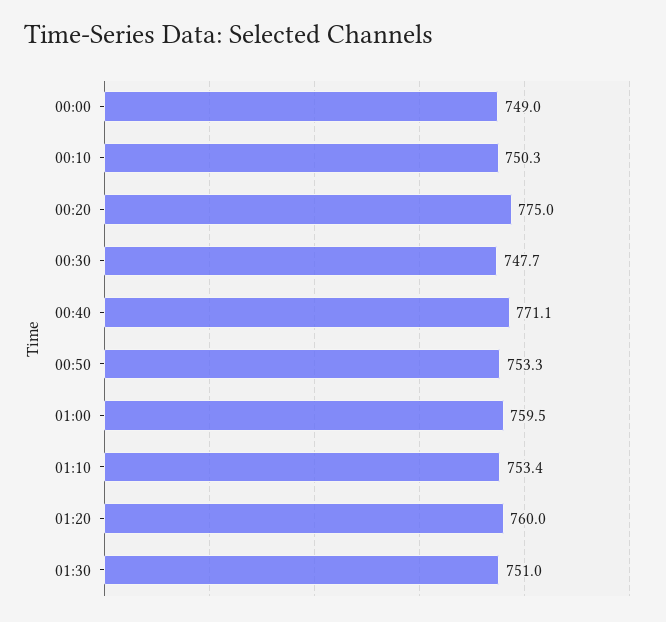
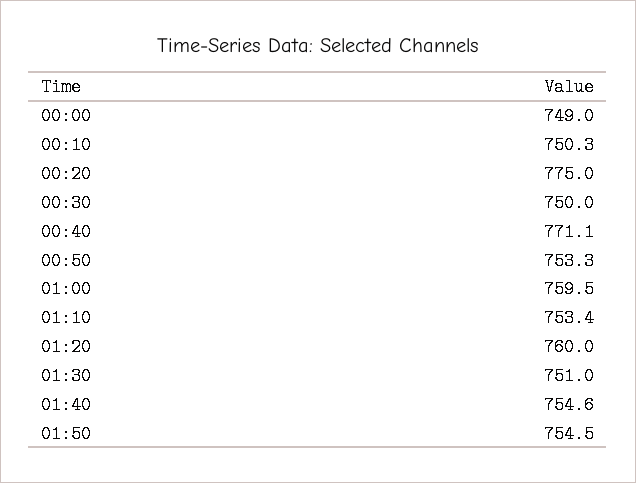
00:30: 747.7 -> 750
01:40: none -> 754.6
01:50: none -> 754.5

